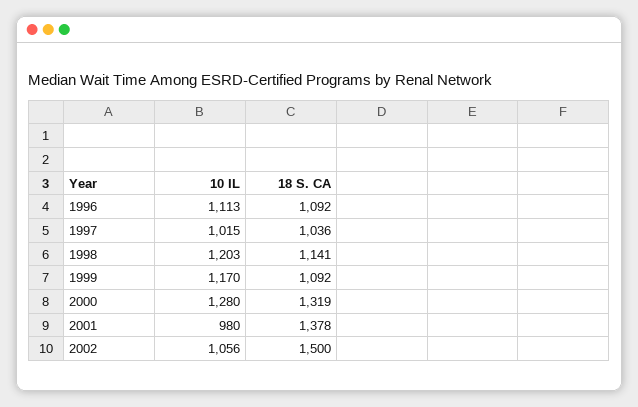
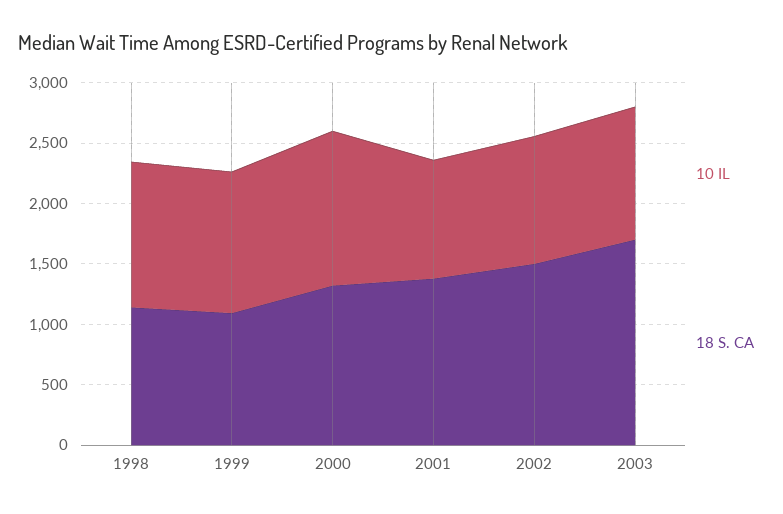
10 IL, 1996: 1113 -> none
18 S. CA, 1996: 1092 -> none
10 IL, 1997: 1015 -> none
18 S. CA, 1997: 1036 -> none
10 IL, 2003: none -> 1100
18 S. CA, 2003: none -> 1700

